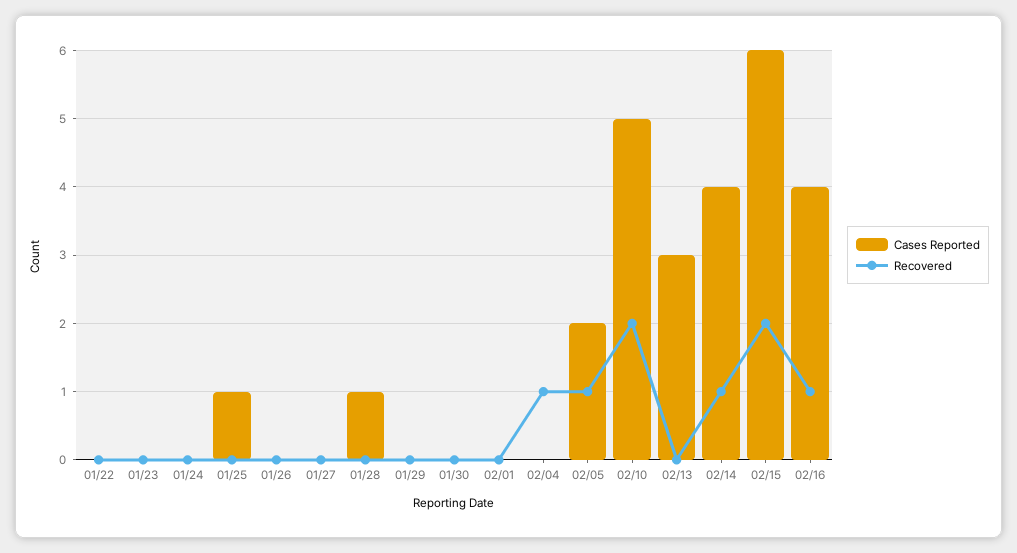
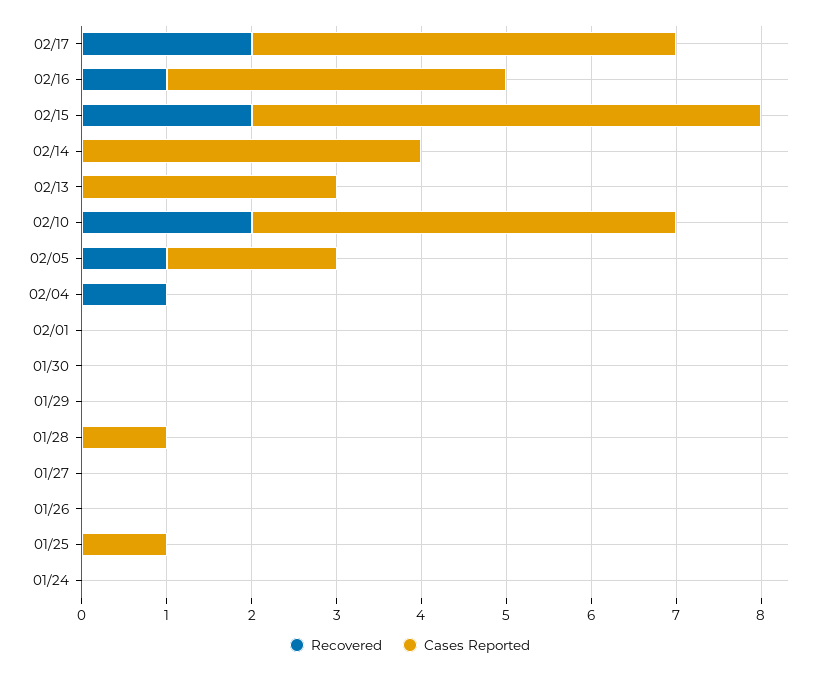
Cases Reported, 01/22: 0 -> none
Recovered, 01/22: 0 -> none
Cases Reported, 01/23: 0 -> none
Recovered, 01/23: 0 -> none
Recovered, 02/14: 1 -> 0
Recovered, 02/17: none -> 2
Cases Reported, 02/17: none -> 5

